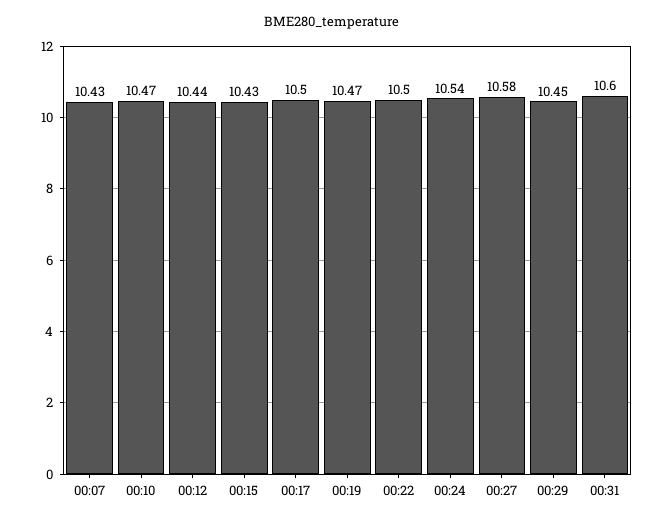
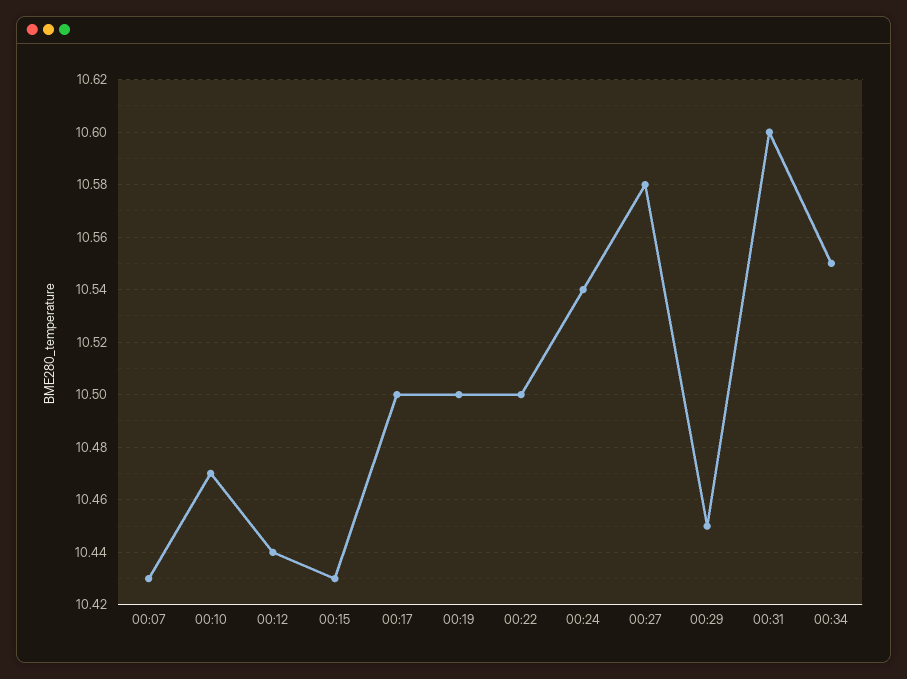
00:19: 10.47 -> 10.5
00:34: none -> 10.55

